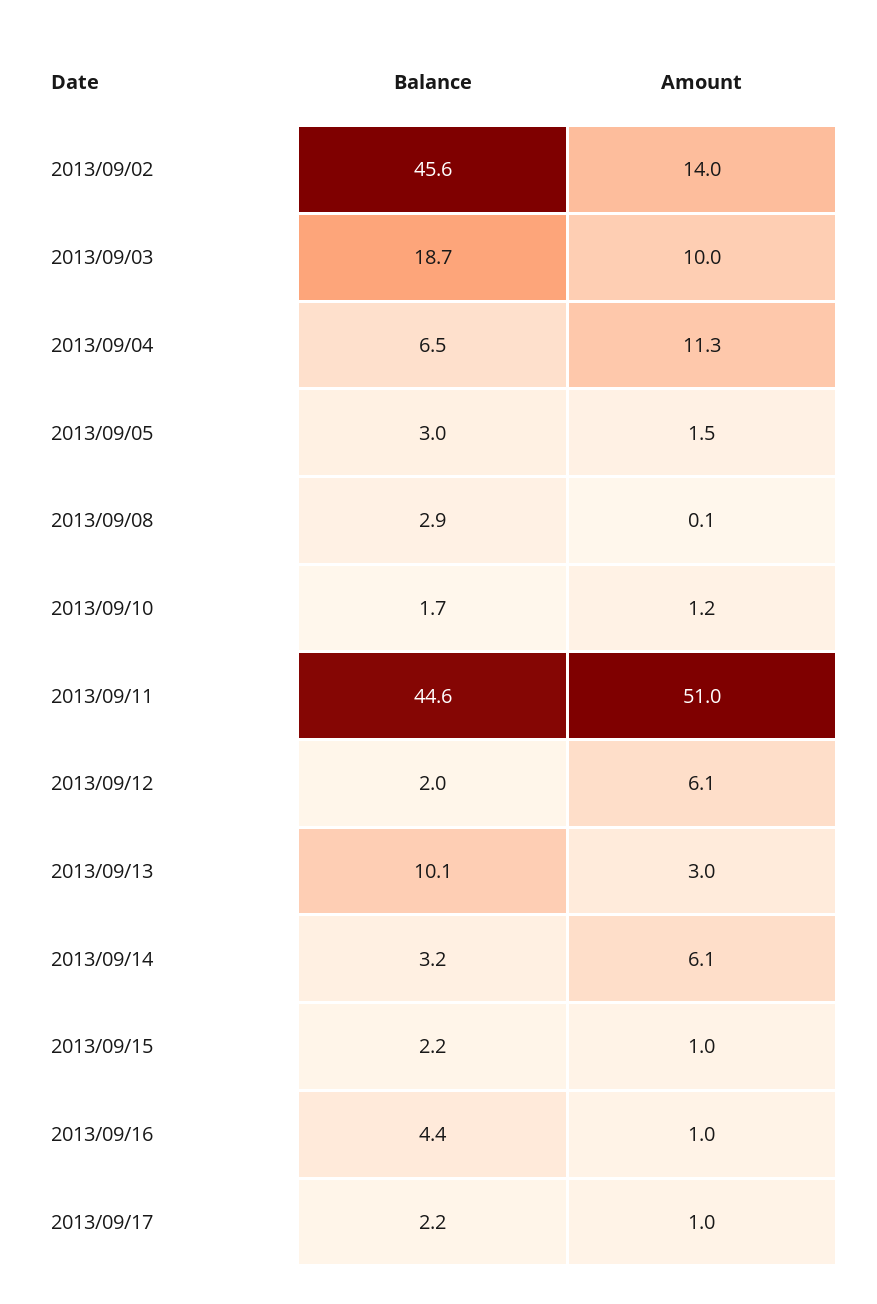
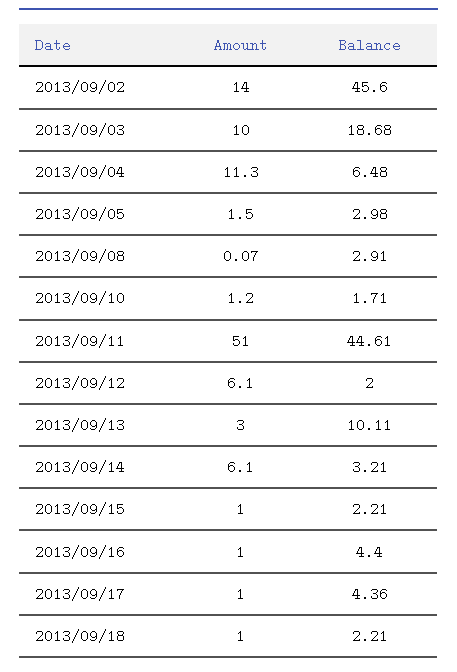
Balance, 2013/09/17: 2.2 -> 4.36
Amount, 2013/09/18: none -> 1
Balance, 2013/09/18: none -> 2.21

